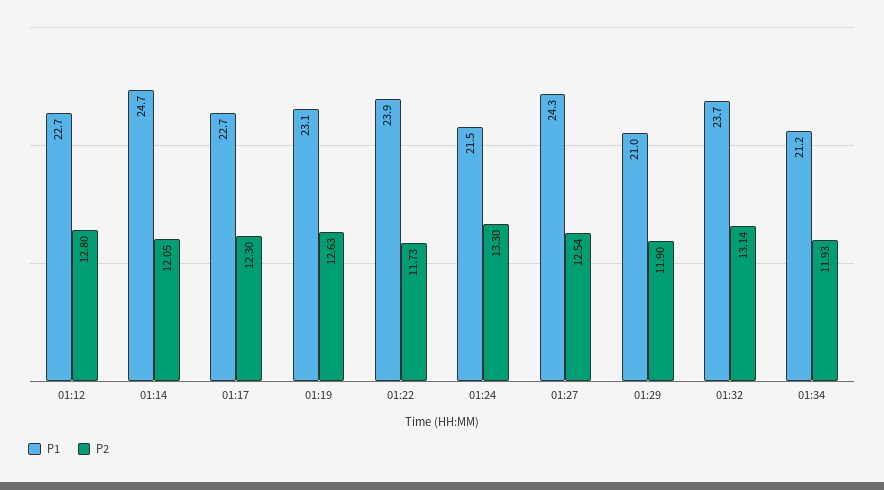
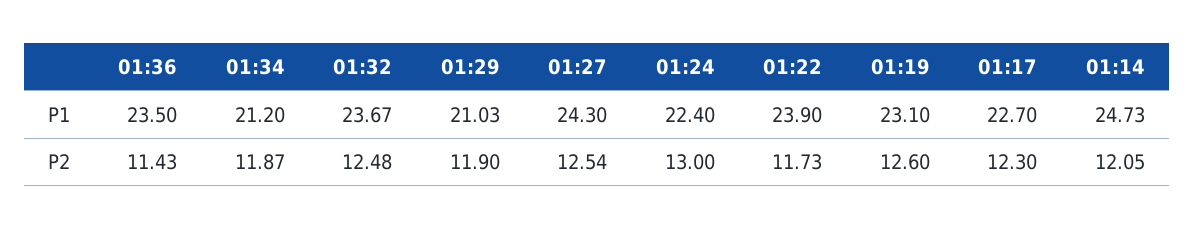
P1, 01:12: 22.7 -> none
P2, 01:12: 12.8 -> none
P2, 01:19: 12.63 -> 12.6
P1, 01:24: 21.5 -> 22.4
P2, 01:24: 13.3 -> 13
P2, 01:32: 13.14 -> 12.48
P2, 01:34: 11.93 -> 11.87
P1, 01:36: none -> 23.5
P2, 01:36: none -> 11.43

